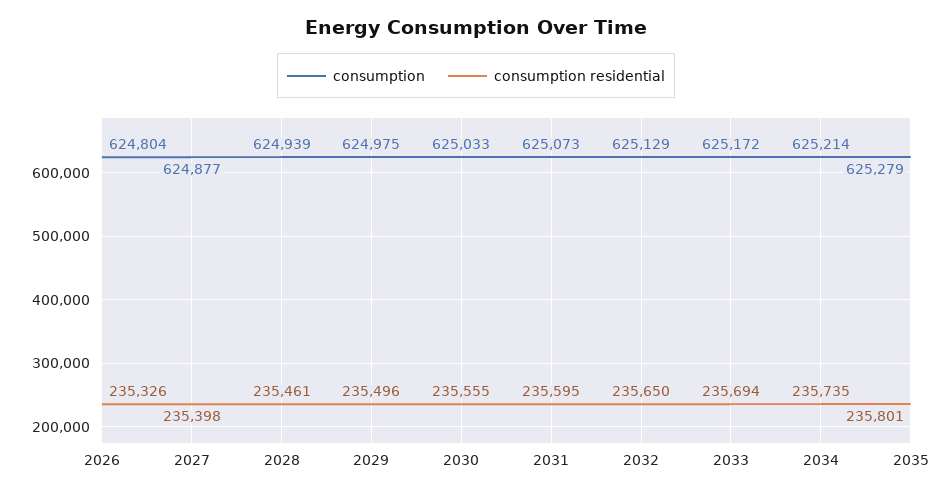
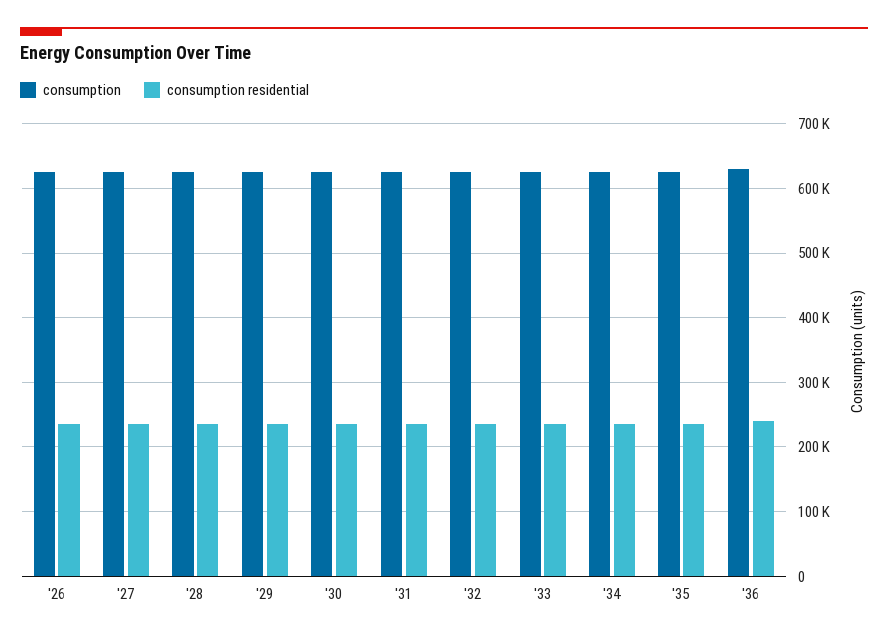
consumption, '36: none -> 630000
consumption residential, '36: none -> 240000

